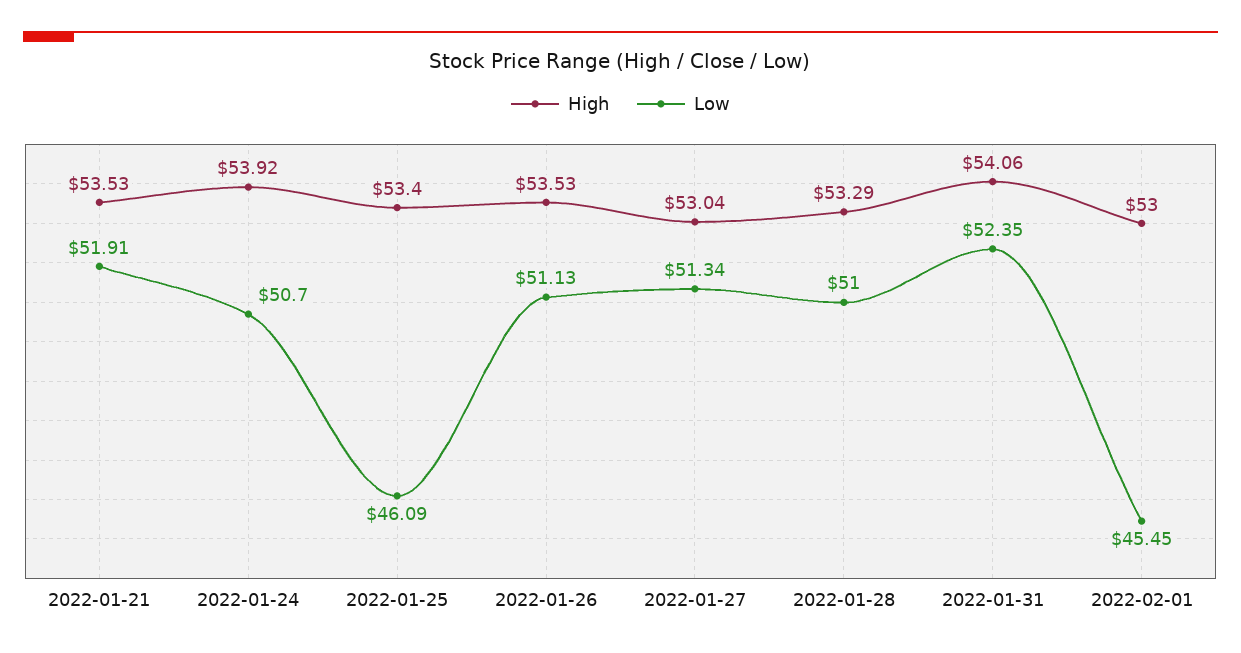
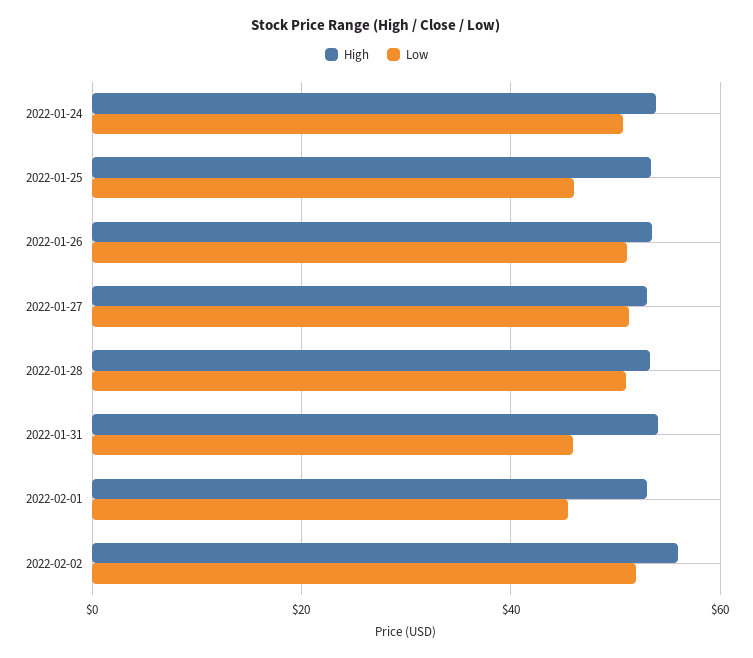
High, 2022-01-21: 53.53 -> none
Low, 2022-01-21: 51.91 -> none
Low, 2022-01-31: 52.35 -> 46
High, 2022-02-02: none -> 56
Low, 2022-02-02: none -> 52

